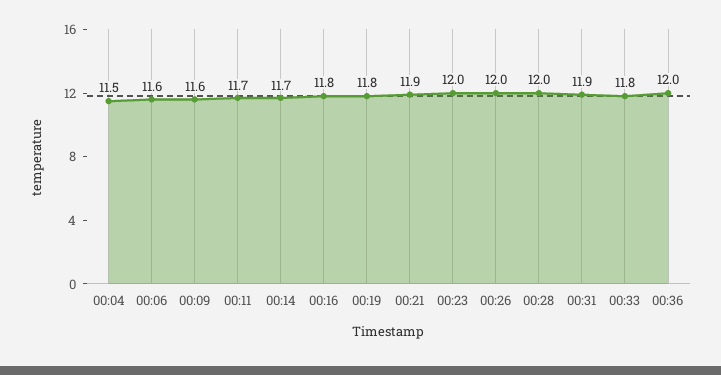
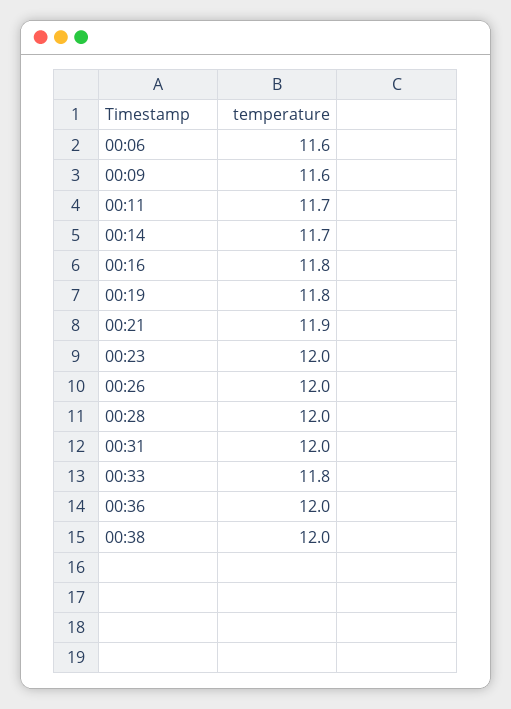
00:04: 11.5 -> none
00:31: 11.9 -> 12
00:38: none -> 12

